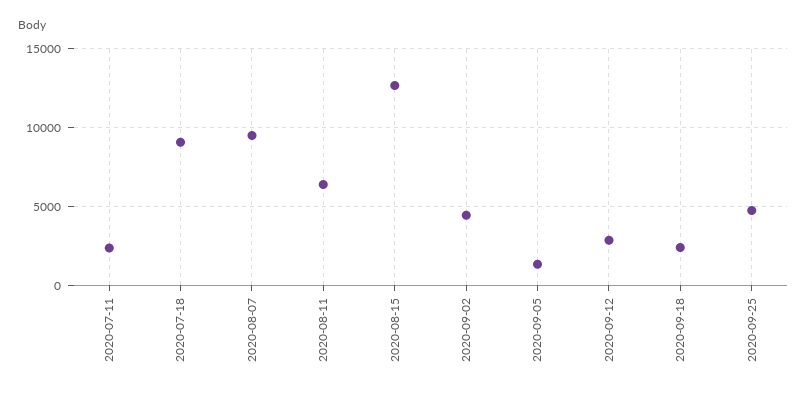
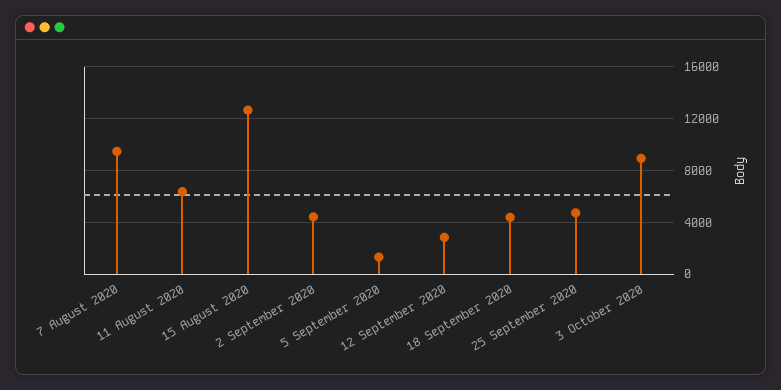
2020-07-11: 2500 -> none
2020-07-18: 9000 -> none
2020-09-18: 2500 -> 4500
3 October 2020: none -> 9000

